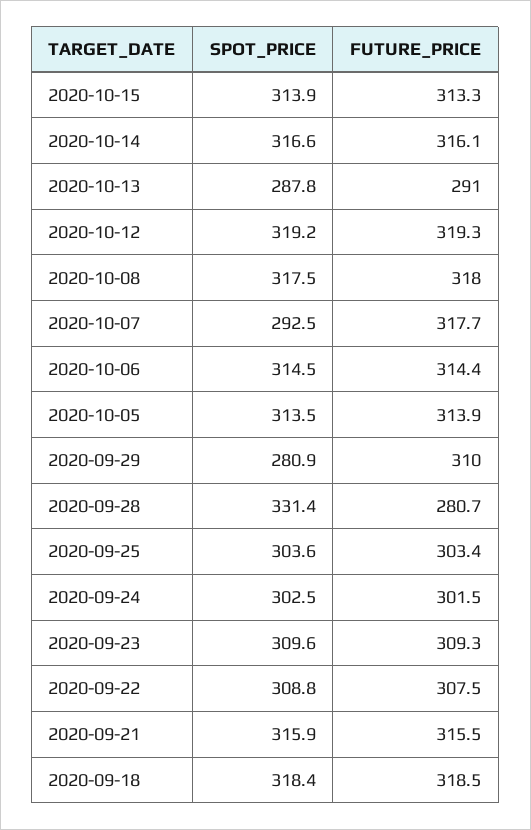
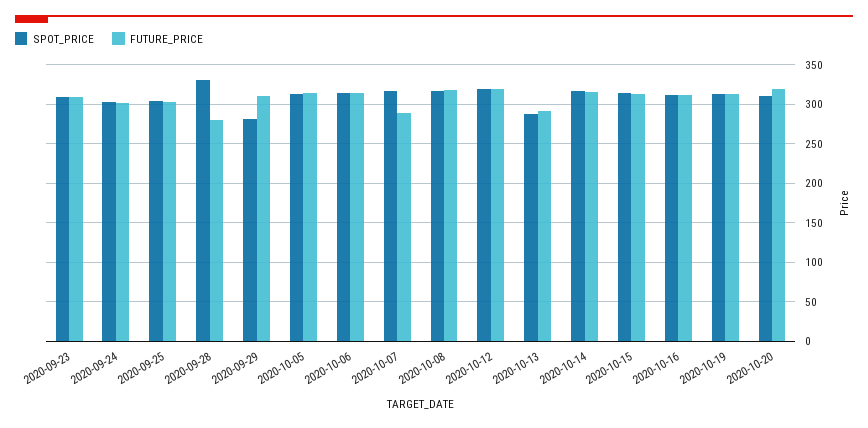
SPOT_PRICE, 2020-10-07: 292.5 -> 320
FUTURE_PRICE, 2020-10-07: 317.7 -> 290
SPOT_PRICE, 2020-09-22: 308.8 -> none
FUTURE_PRICE, 2020-09-22: 307.5 -> none
SPOT_PRICE, 2020-09-21: 315.9 -> none
FUTURE_PRICE, 2020-09-21: 315.5 -> none
SPOT_PRICE, 2020-09-18: 318.4 -> none
FUTURE_PRICE, 2020-09-18: 318.5 -> none
SPOT_PRICE, 2020-10-16: none -> 310
FUTURE_PRICE, 2020-10-16: none -> 310
SPOT_PRICE, 2020-10-19: none -> 310
FUTURE_PRICE, 2020-10-19: none -> 310
SPOT_PRICE, 2020-10-20: none -> 310
FUTURE_PRICE, 2020-10-20: none -> 320

